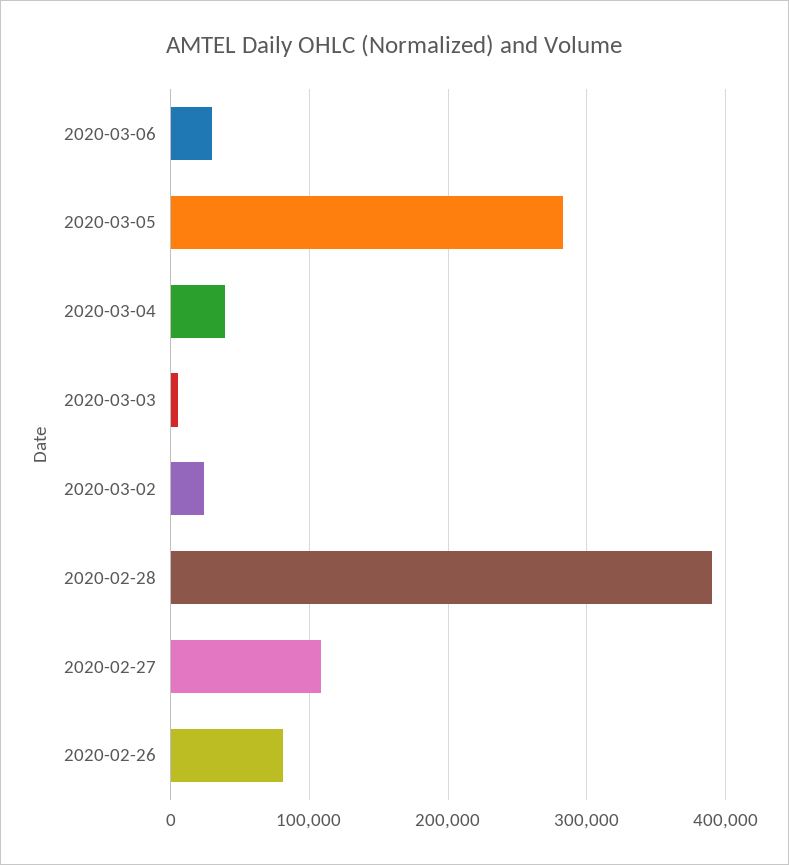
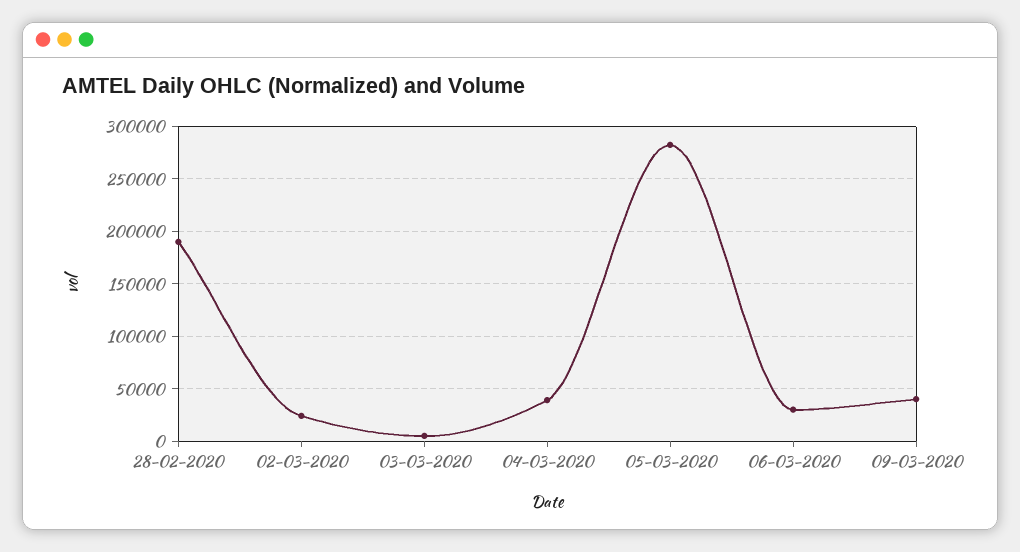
2020-02-28: 390000 -> 190000
2020-02-27: 110000 -> none
2020-02-26: 80000 -> none
09-03-2020: none -> 40000

